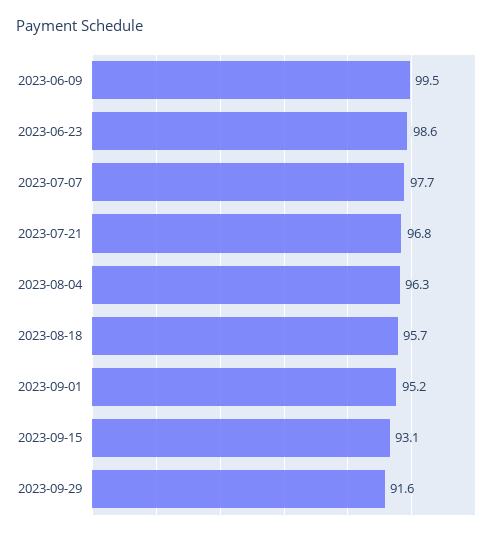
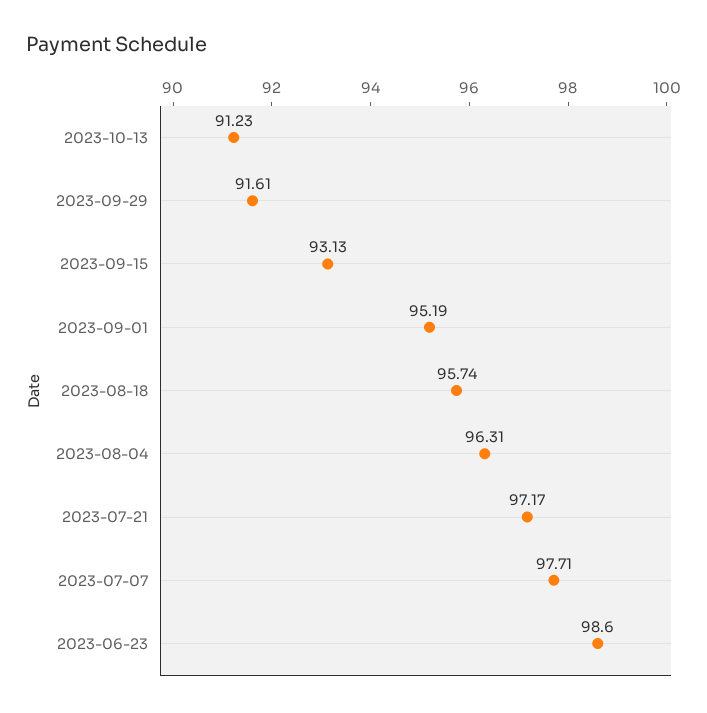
2023-06-09: 99.5 -> none
2023-07-21: 96.8 -> 97.17
2023-10-13: none -> 91.23

